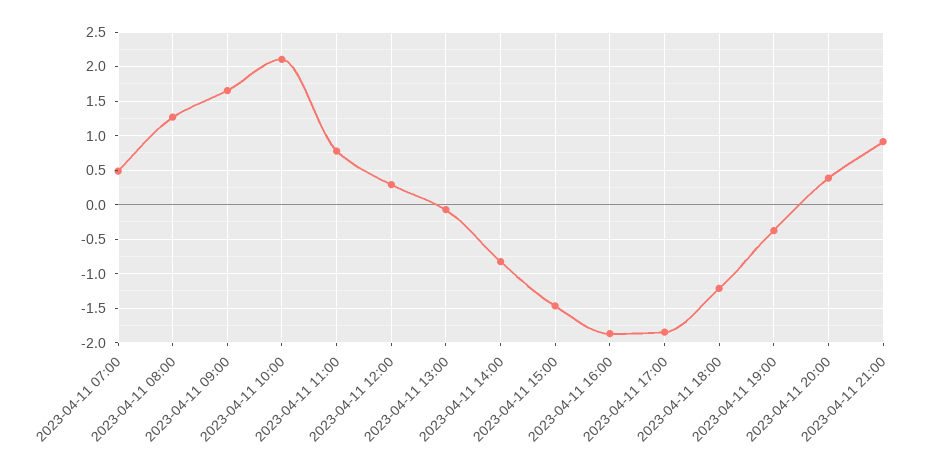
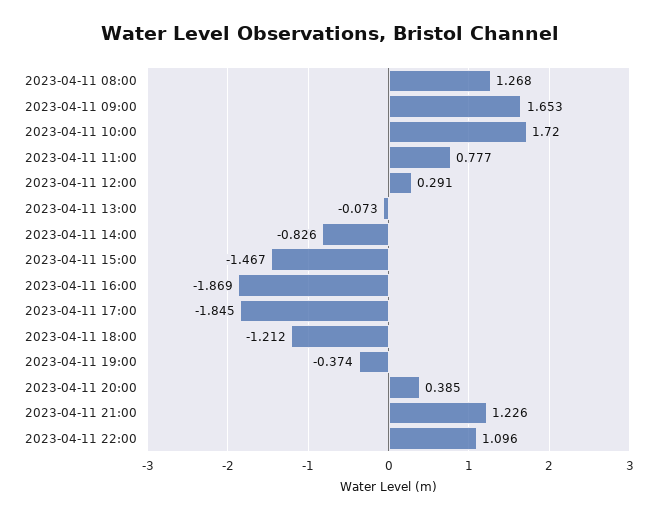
2023-04-11 07:00: 0.5 -> none
2023-04-11 10:00: 2.1 -> 1.72
2023-04-11 21:00: 0.9 -> 1.226
2023-04-11 22:00: none -> 1.096

